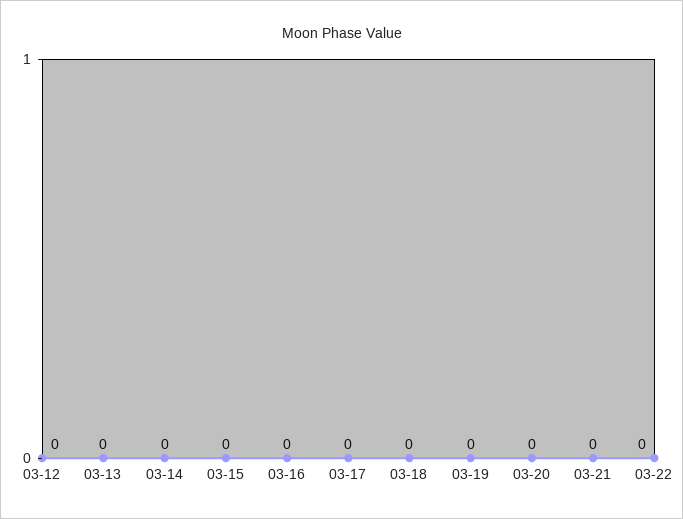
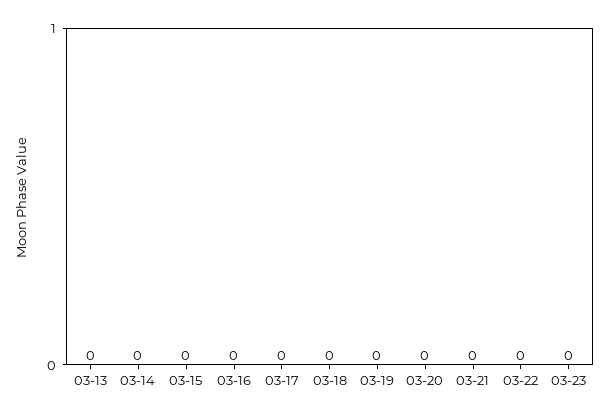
03-12: 0 -> none
03-23: none -> 0

